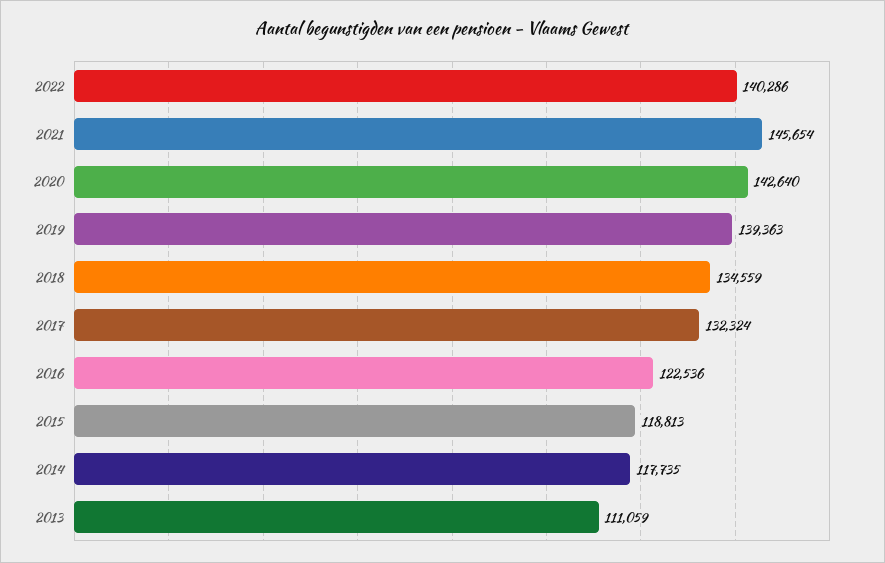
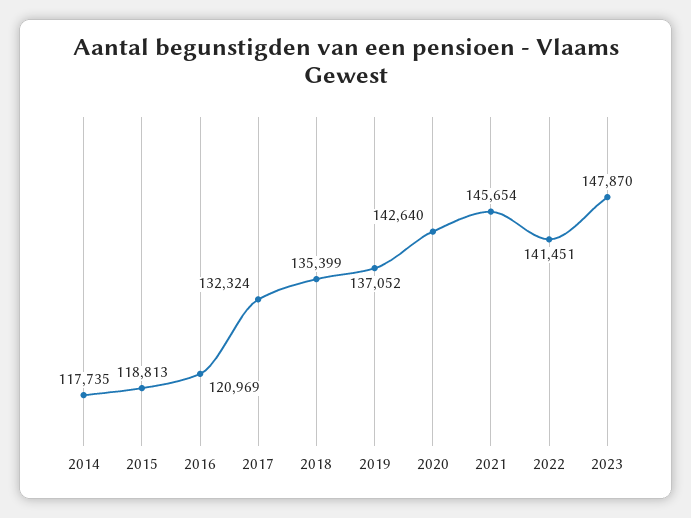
2022: 140286 -> 141451
2019: 139363 -> 137052
2018: 134559 -> 135399
2016: 122536 -> 120969
2013: 111059 -> none
2023: none -> 147870

